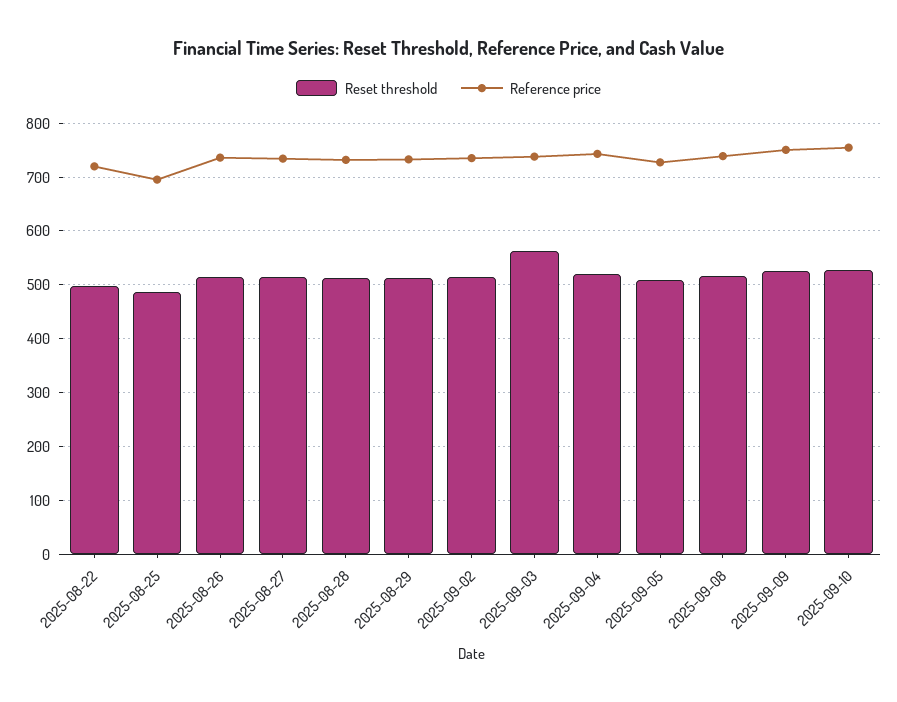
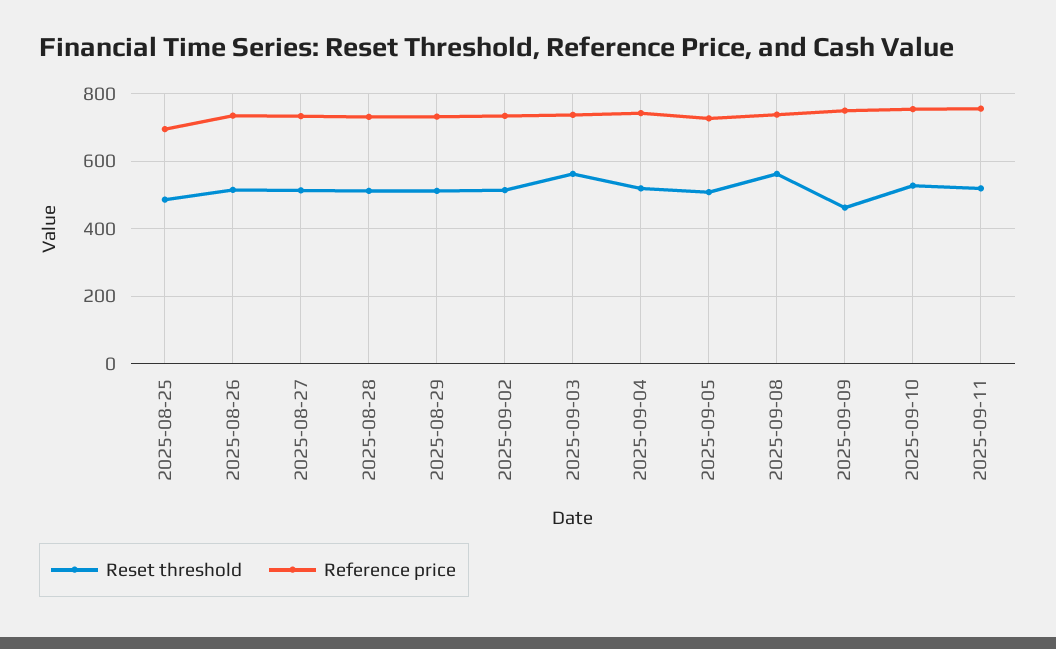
Reset threshold, 2025-08-22: 500 -> none
Reference price, 2025-08-22: 720 -> none
Reset threshold, 2025-09-08: 520 -> 560
Reset threshold, 2025-09-09: 520 -> 460
Reset threshold, 2025-09-11: none -> 520
Reference price, 2025-09-11: none -> 760

